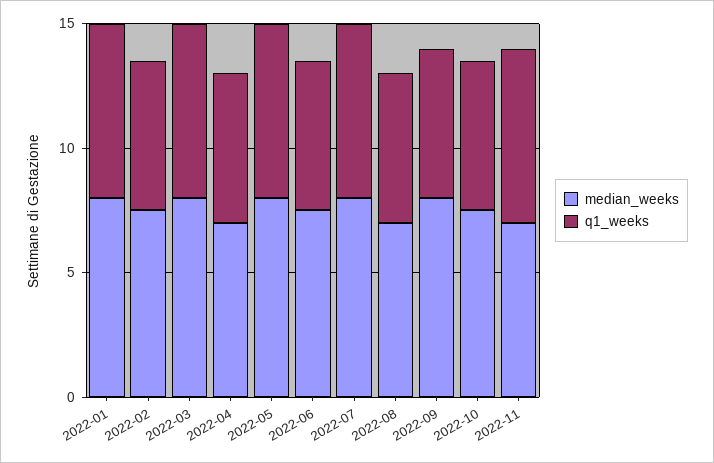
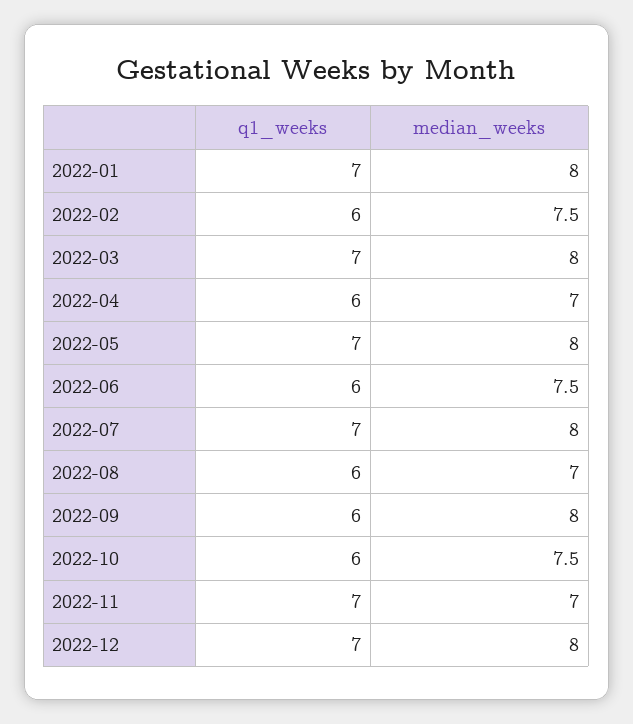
q1_weeks, 2022-12: none -> 7
median_weeks, 2022-12: none -> 8

